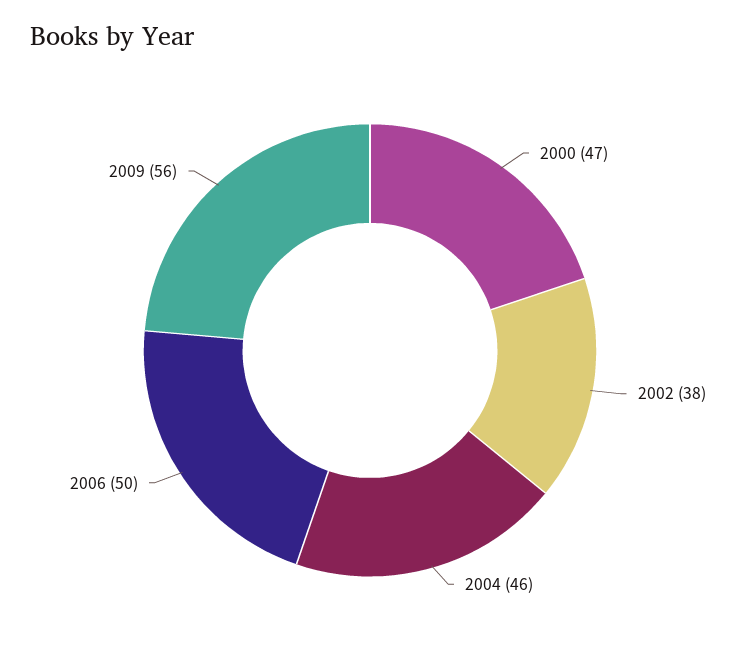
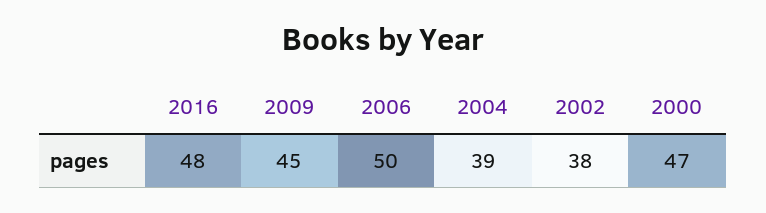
2004: 46 -> 39
2009: 56 -> 45
2016: none -> 48

